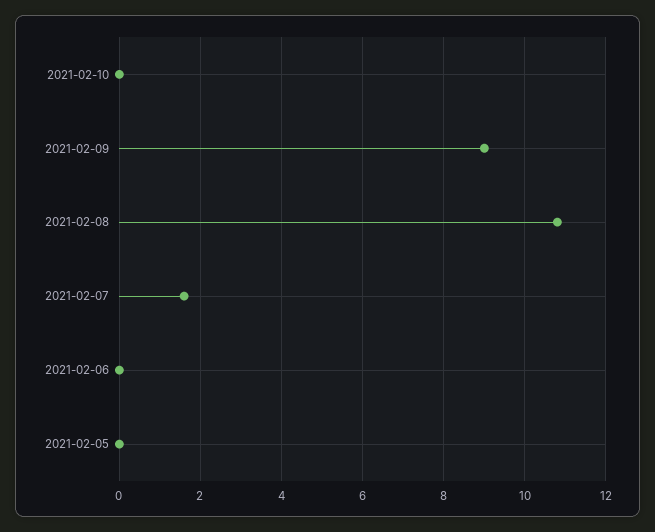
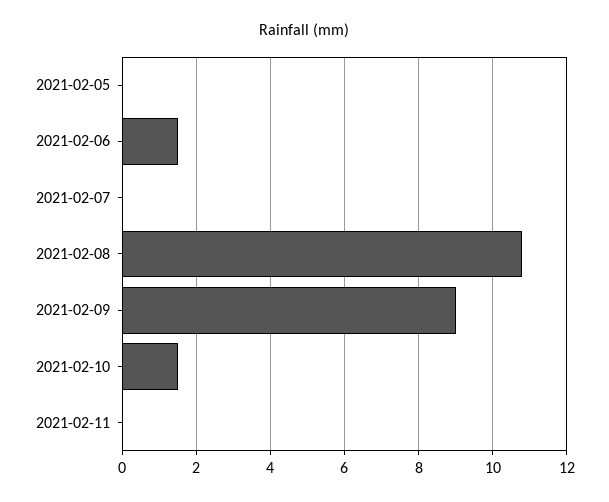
2021-02-10: 0 -> 1.5
2021-02-07: 1.5 -> 0
2021-02-06: 0 -> 1.5
2021-02-11: none -> 0

